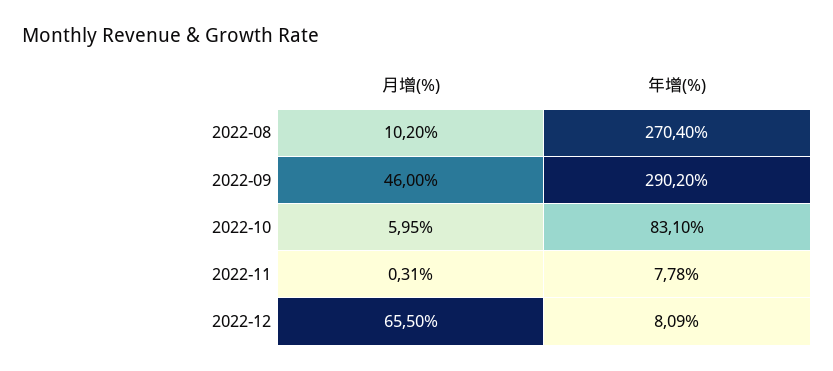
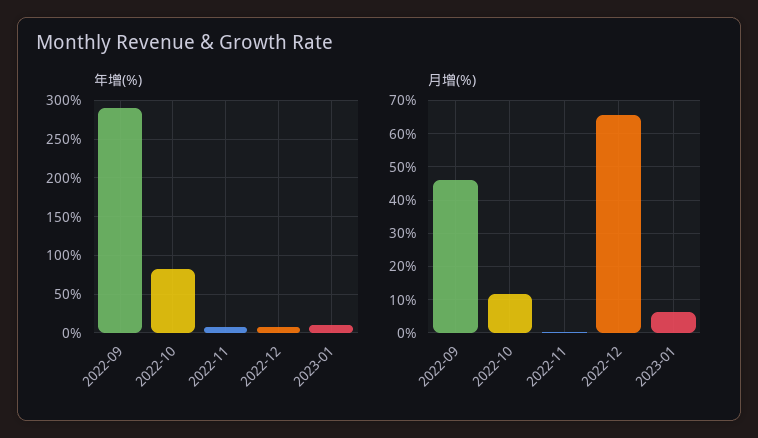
月增(%), 2022-08: 10.2 -> none
年增(%), 2022-08: 270.4 -> none
月增(%), 2022-10: 5.95 -> 12
年增(%), 2023-01: none -> 10
月增(%), 2023-01: none -> 6

